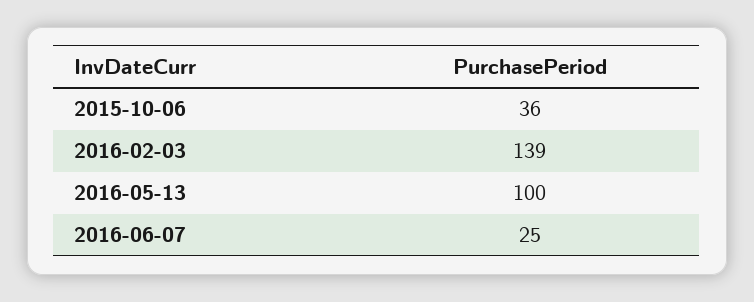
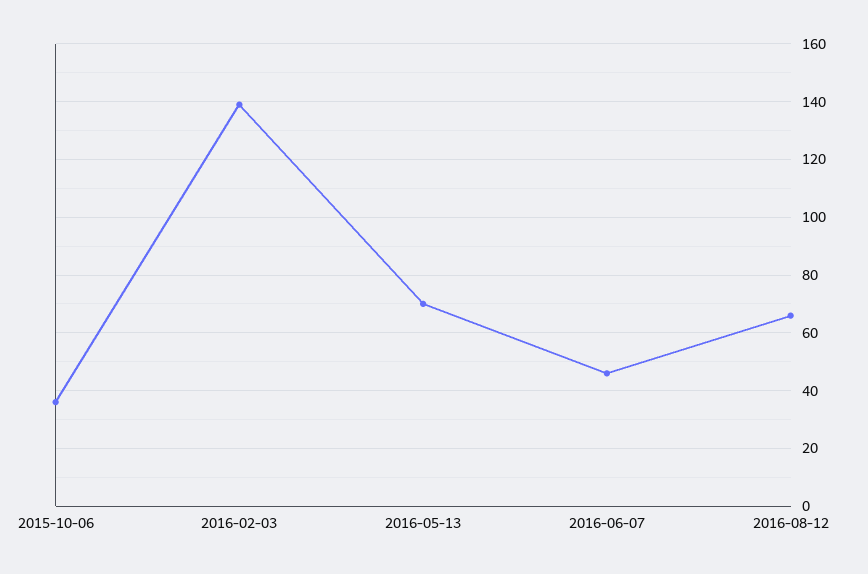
2016-05-13: 100 -> 70
2016-06-07: 25 -> 45
2016-08-12: none -> 65

